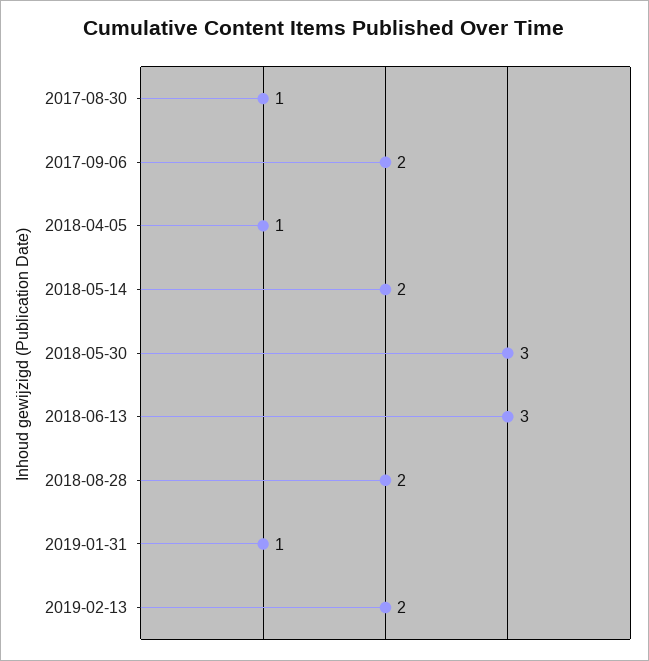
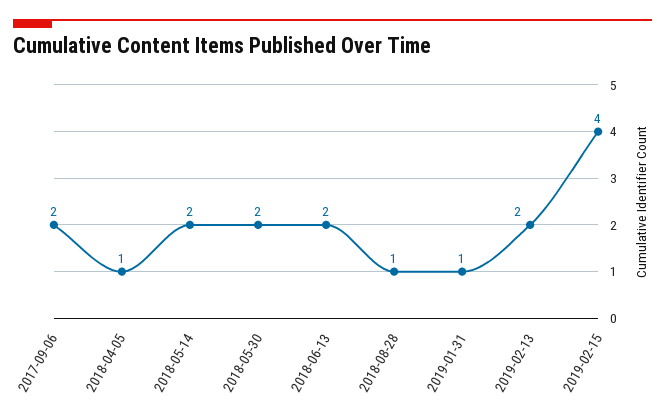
2017-08-30: 1 -> none
2018-05-30: 3 -> 2
2018-06-13: 3 -> 2
2018-08-28: 2 -> 1
2019-02-15: none -> 4

